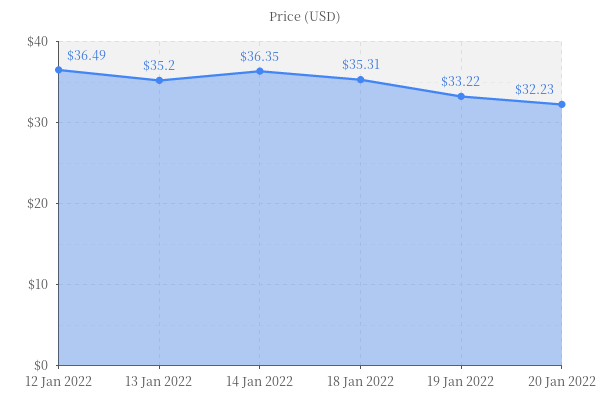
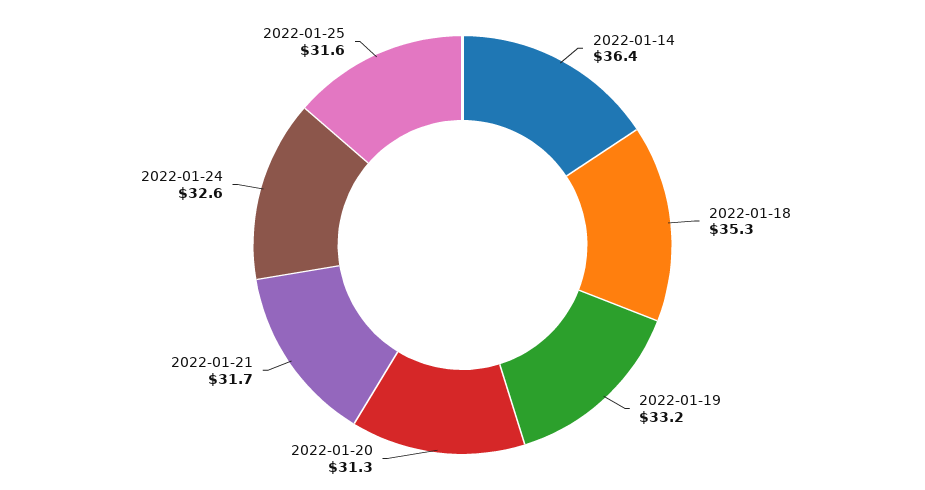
12 Jan 2022: 36.49 -> none
13 Jan 2022: 35.2 -> none
20 Jan 2022: 32.23 -> 31.3
2022-01-21: none -> 31.7
2022-01-24: none -> 32.6
2022-01-25: none -> 31.6

